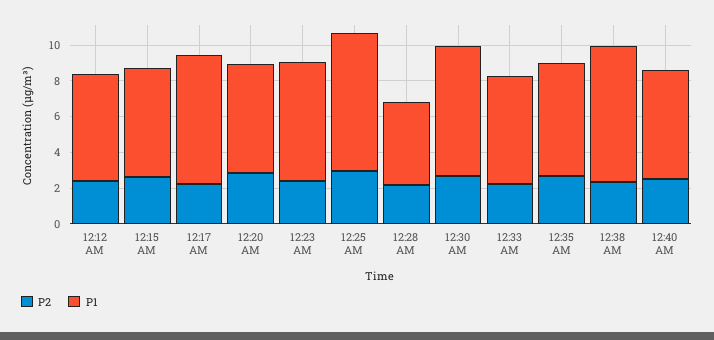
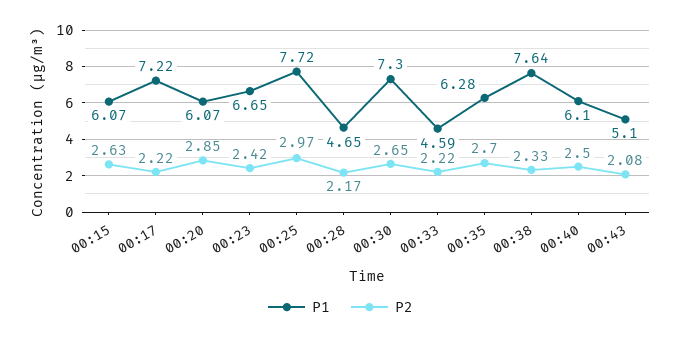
P2, 12:12 AM: 2.5 -> none
P1, 12:12 AM: 6 -> none
P1, 12:33 AM: 6 -> 4.59
P1, 00:43: none -> 5.1
P2, 00:43: none -> 2.08

